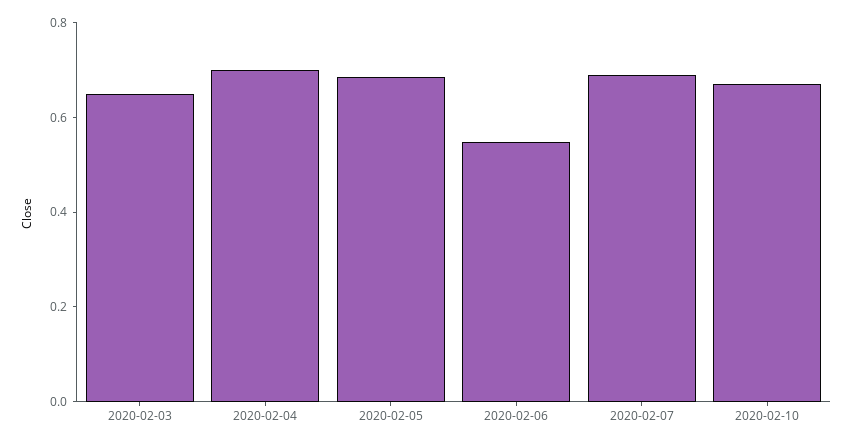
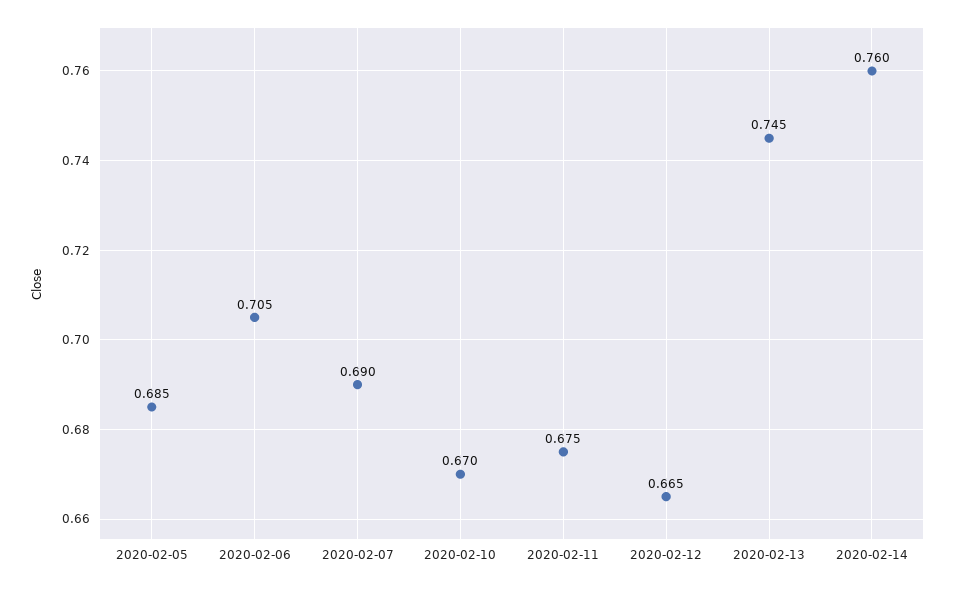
2020-02-03: 0.65 -> none
2020-02-04: 0.7 -> none
2020-02-06: 0.55 -> 0.705
2020-02-11: none -> 0.675
2020-02-12: none -> 0.665
2020-02-13: none -> 0.745
2020-02-14: none -> 0.76

